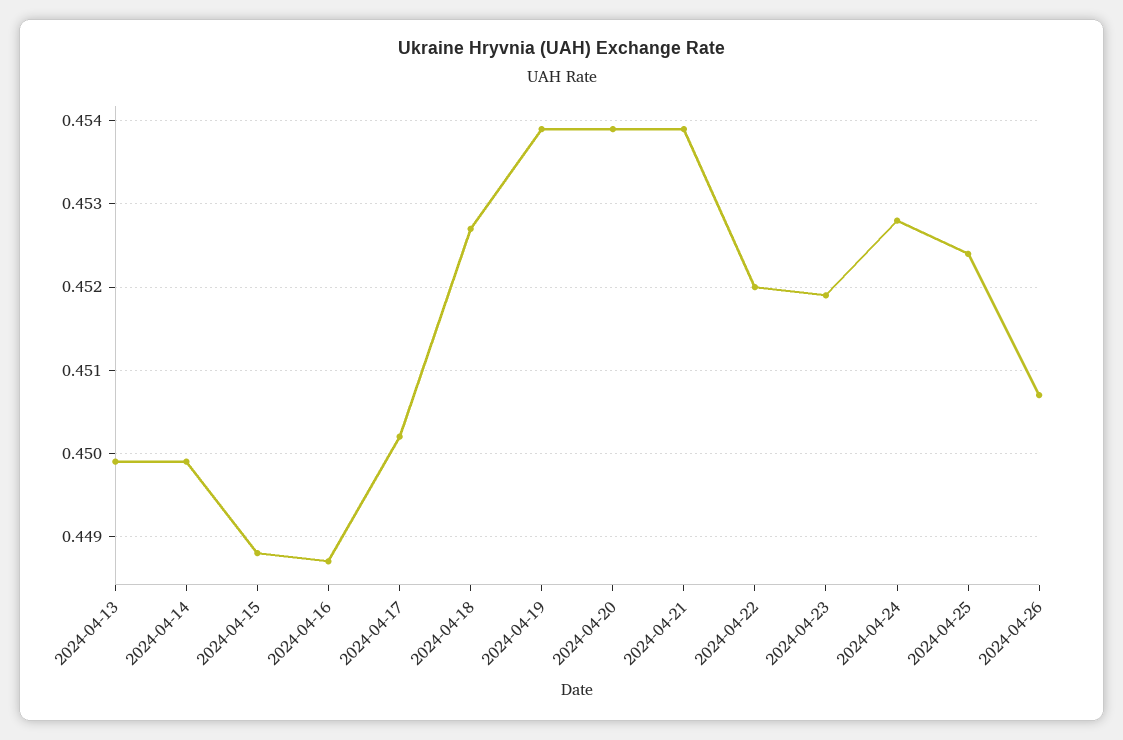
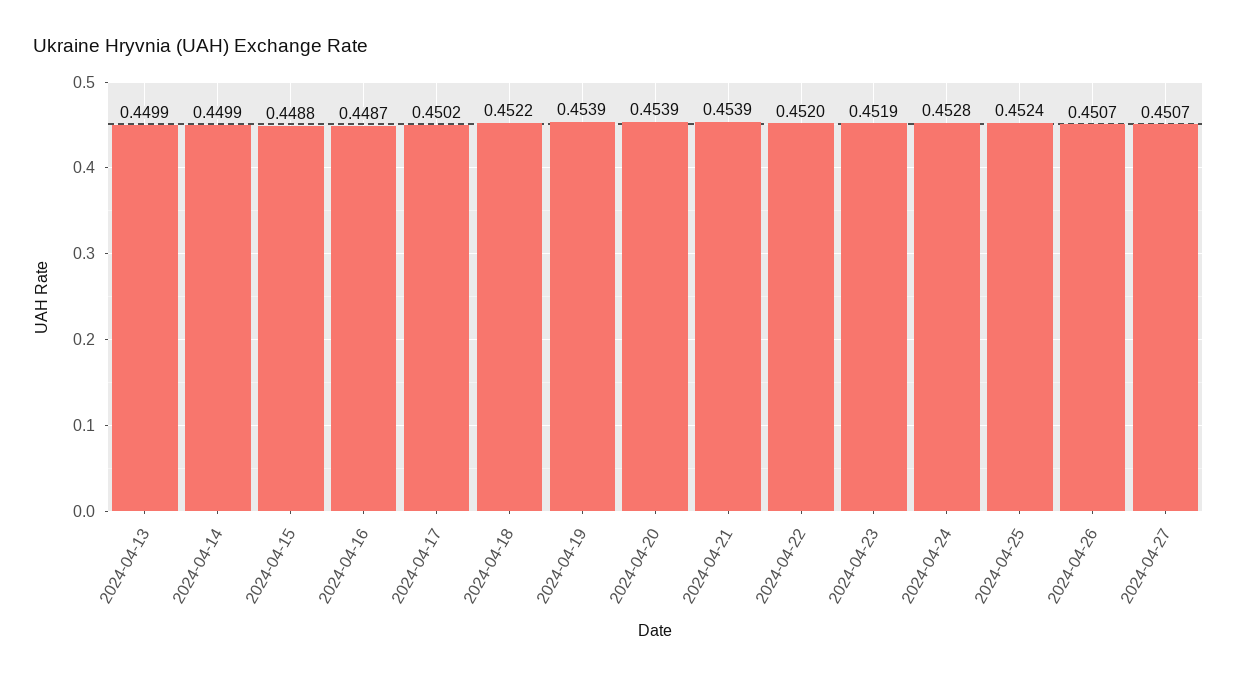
2024-04-18: 0.4527 -> 0.4522
2024-04-27: none -> 0.4507

